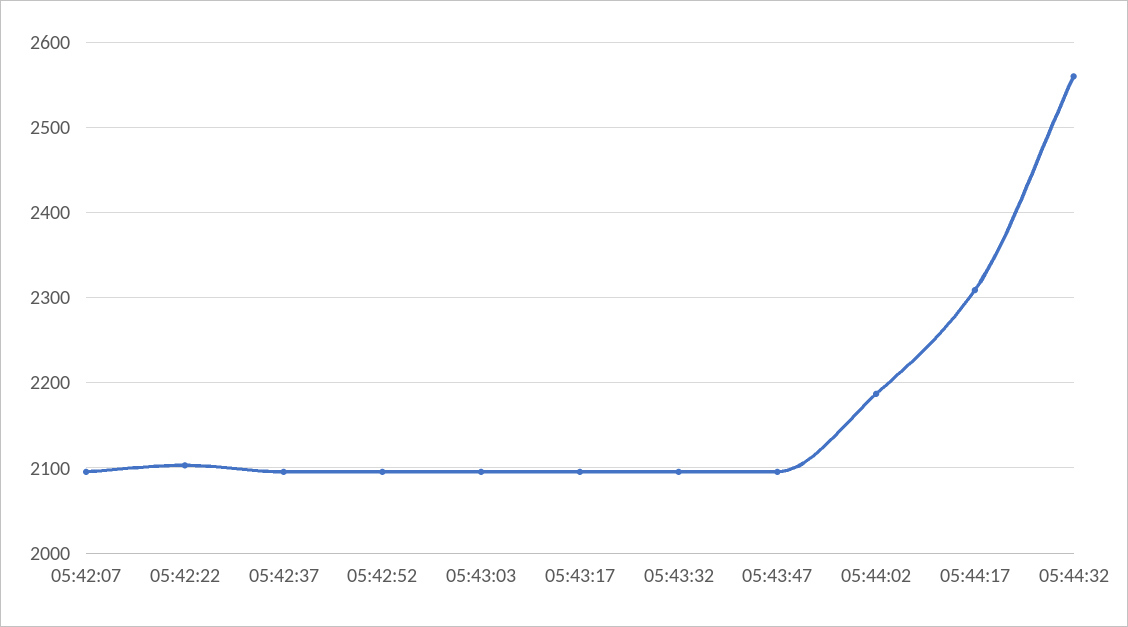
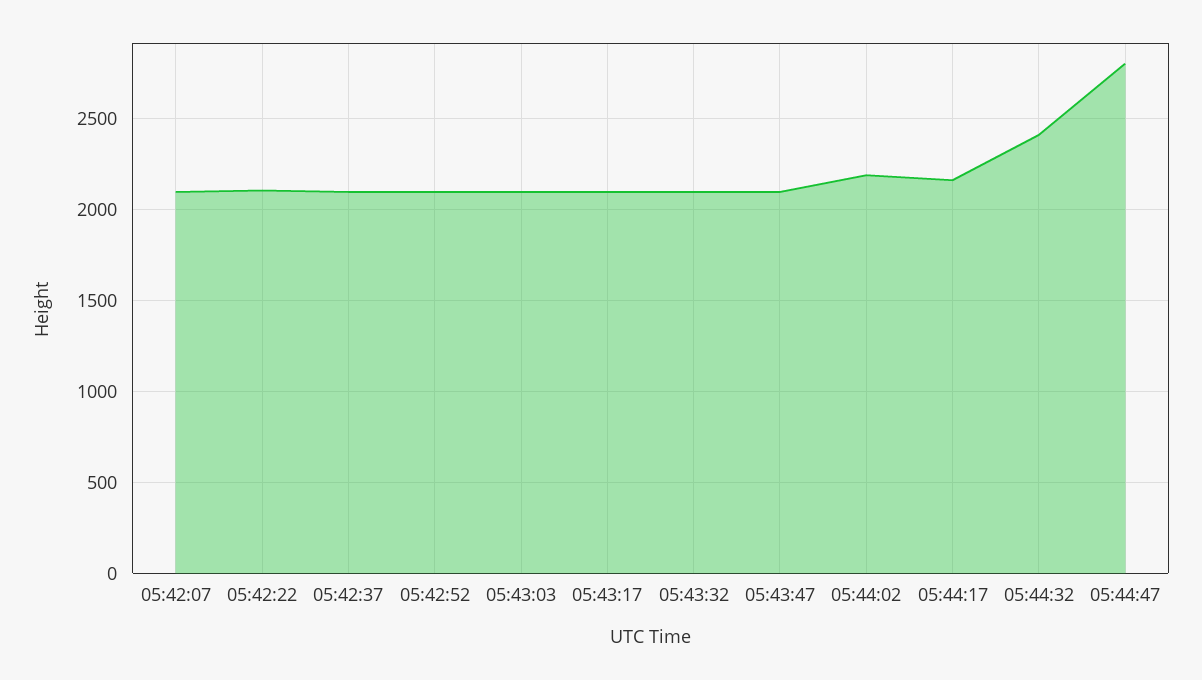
05:44:17: 2310 -> 2150
05:44:32: 2560 -> 2400
05:44:47: none -> 2800

